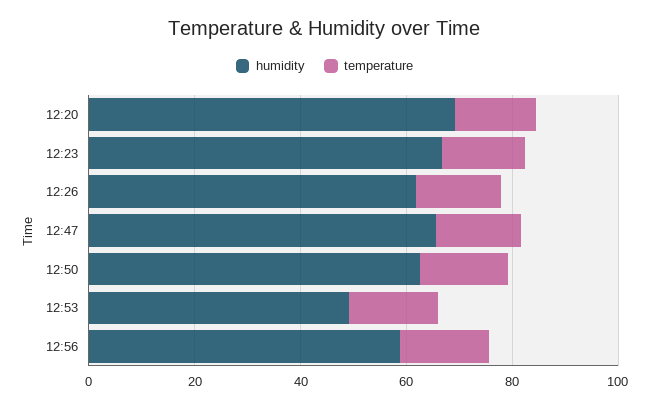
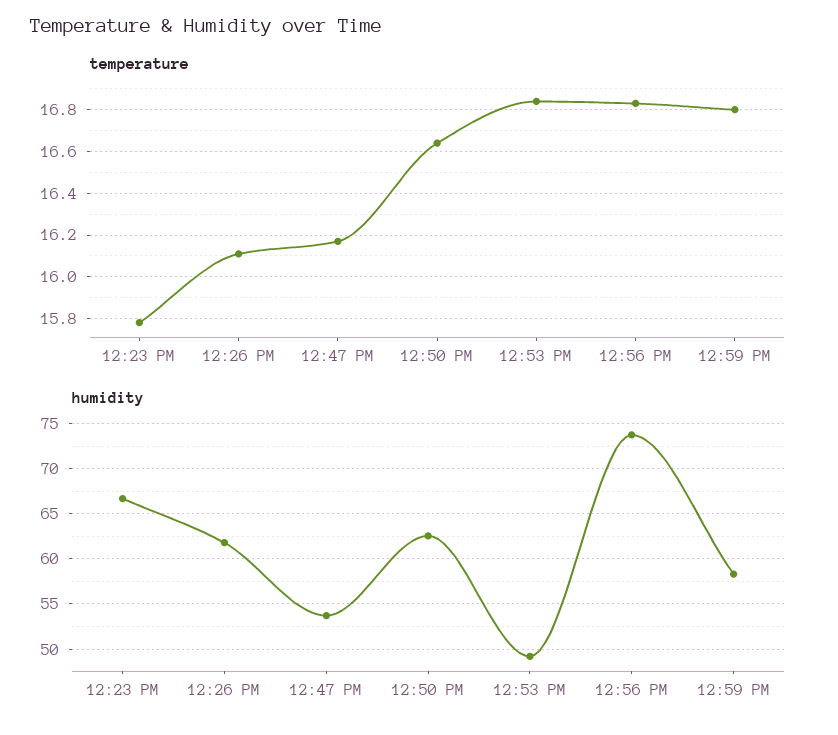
humidity, 12:20: 70 -> none
temperature, 12:20: 15 -> none
humidity, 12:47: 65 -> 54
humidity, 12:56: 60 -> 74
temperature, 12:59 PM: none -> 16.8
humidity, 12:59 PM: none -> 58

